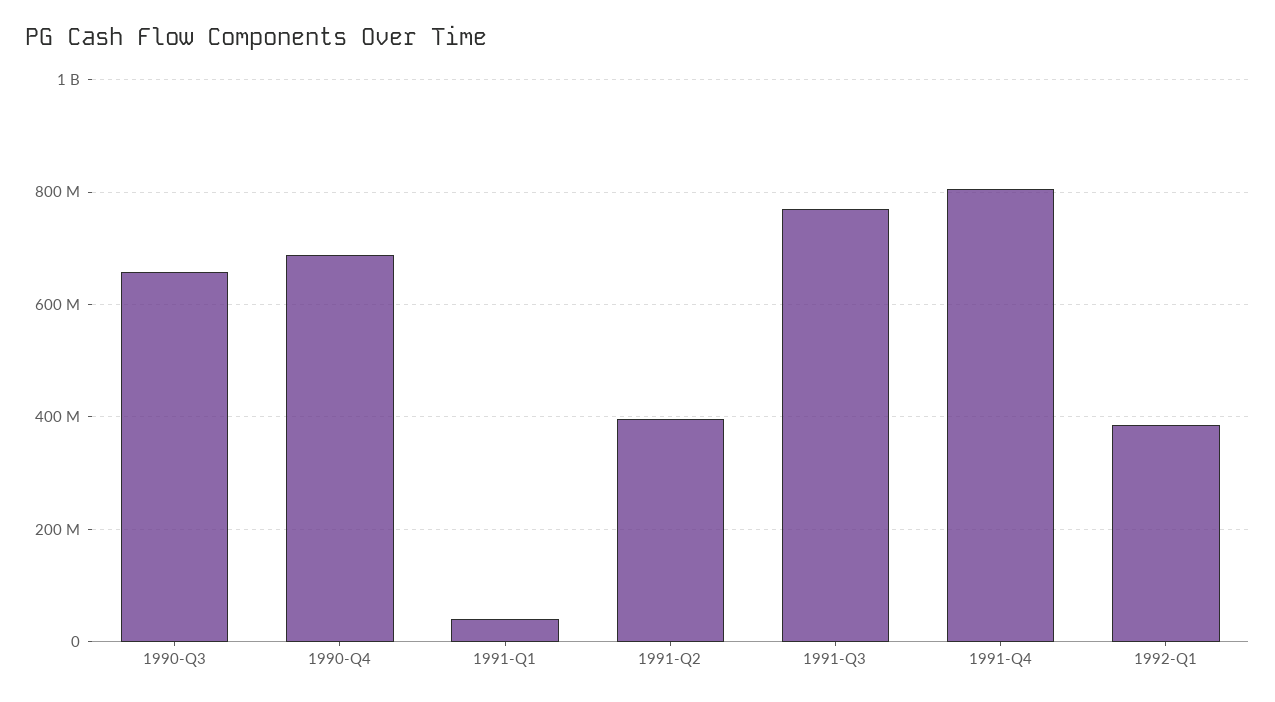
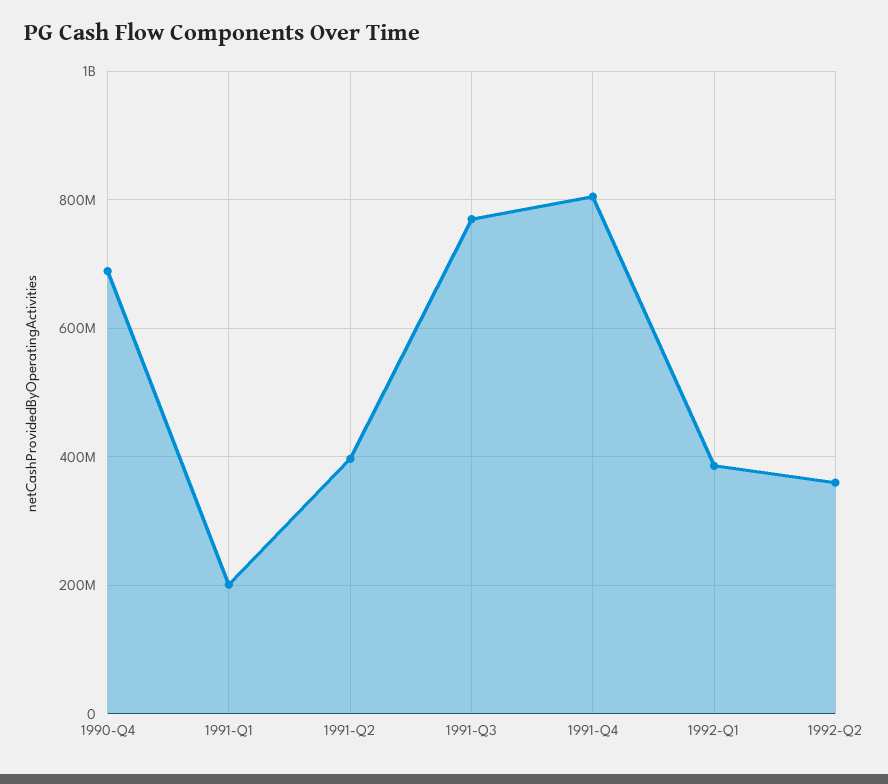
1990-Q3: 660000000 -> none
1991-Q1: 40000000 -> 200000000
1992-Q2: none -> 360000000

